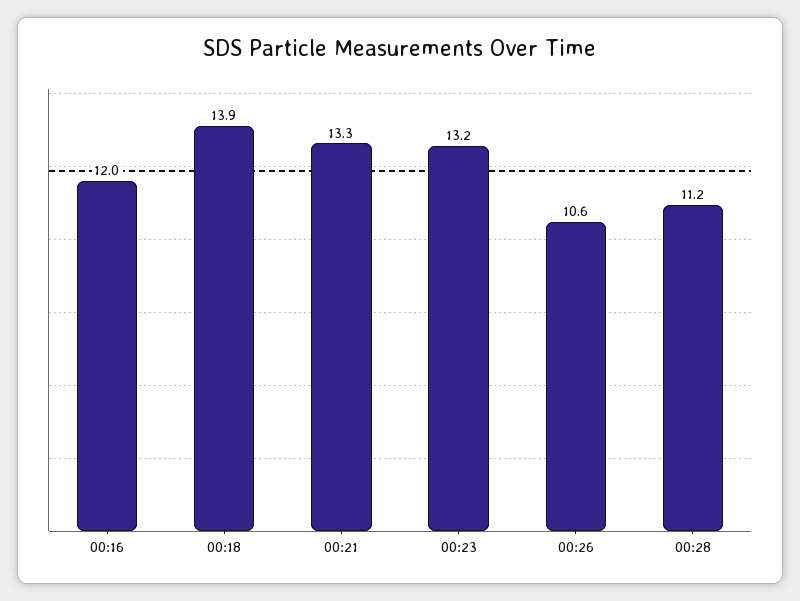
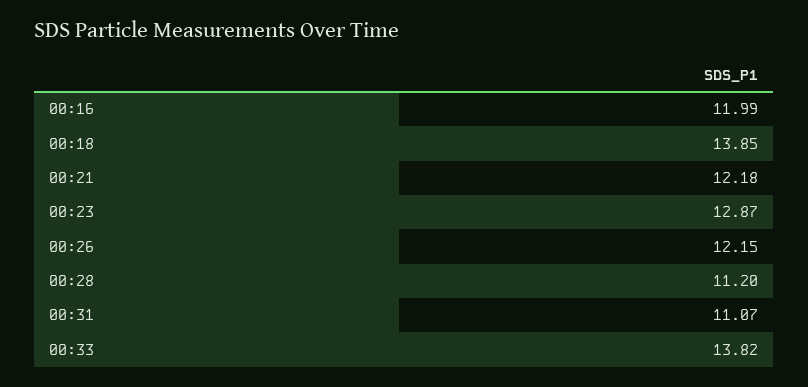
00:21: 13.3 -> 12.18
00:23: 13.2 -> 12.87
00:26: 10.6 -> 12.15
00:31: none -> 11.07
00:33: none -> 13.82

